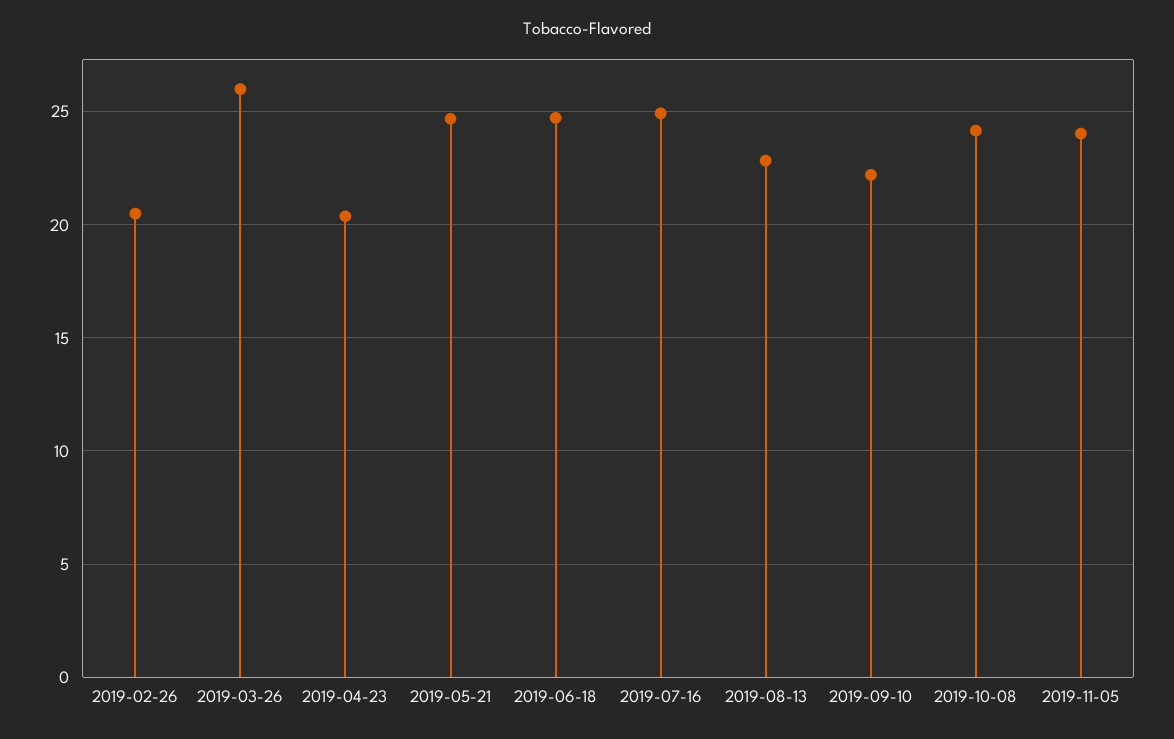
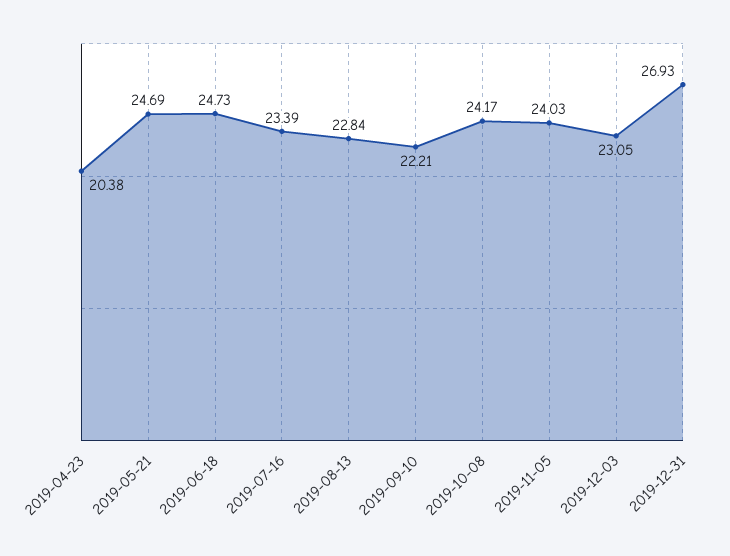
2019-02-26: 20.5 -> none
2019-03-26: 26 -> none
2019-07-16: 25 -> 23.39
2019-12-03: none -> 23.05
2019-12-31: none -> 26.93

